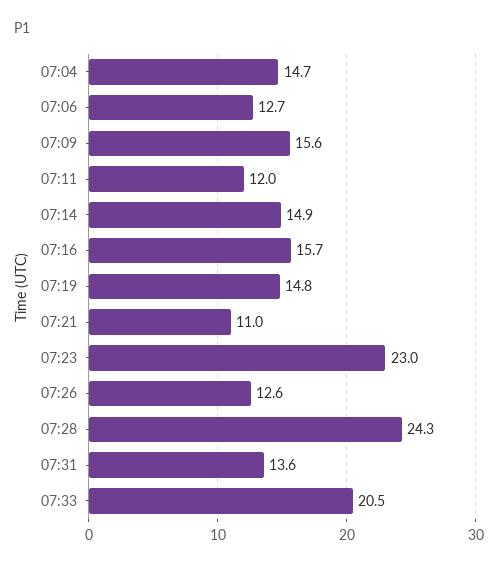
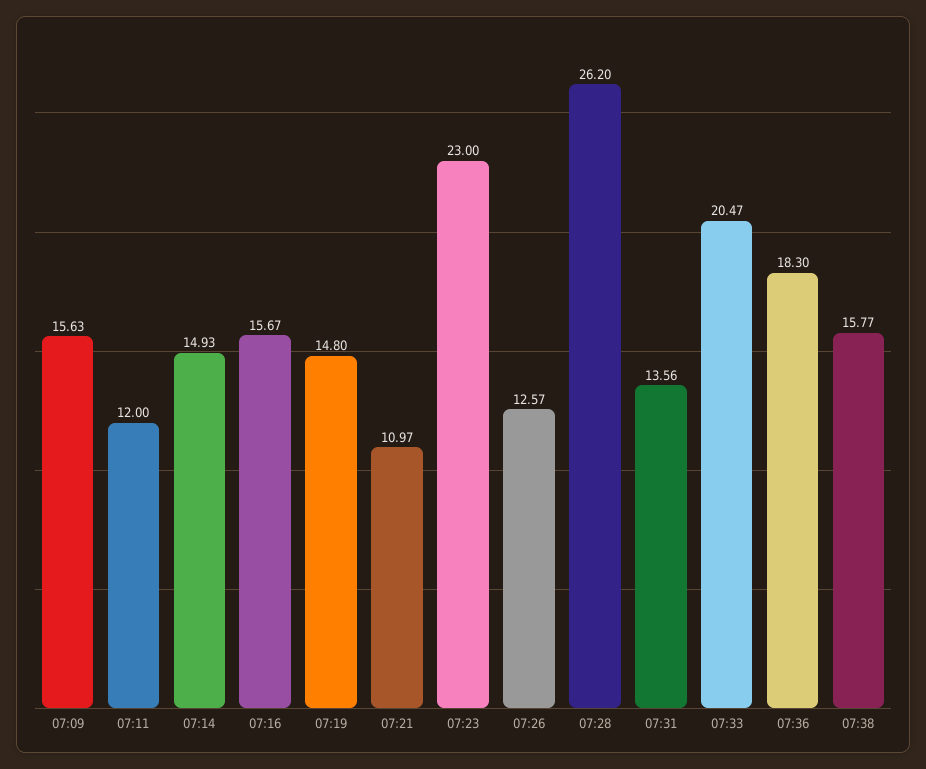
07:04: 14.7 -> none
07:06: 12.7 -> none
07:28: 24.3 -> 26.2
07:36: none -> 18.3
07:38: none -> 15.77

